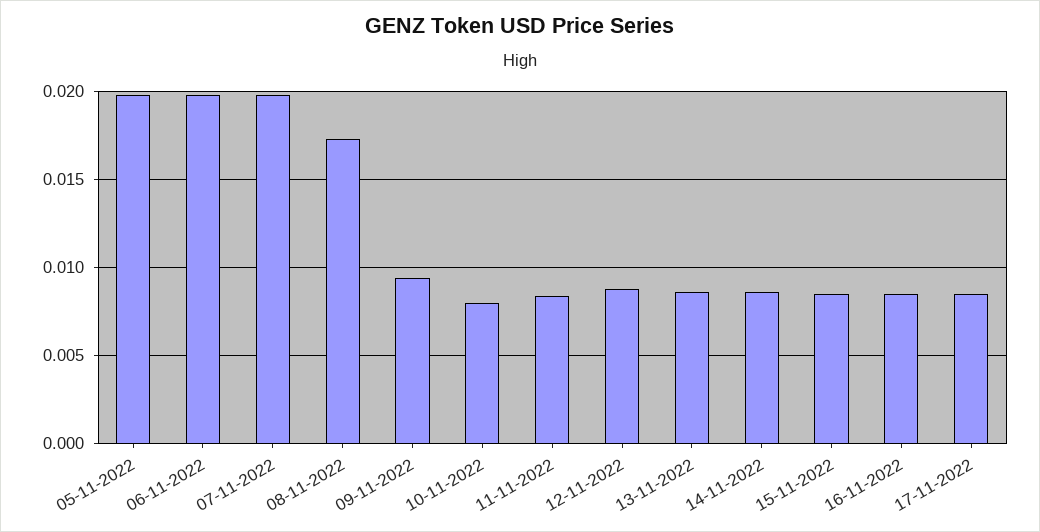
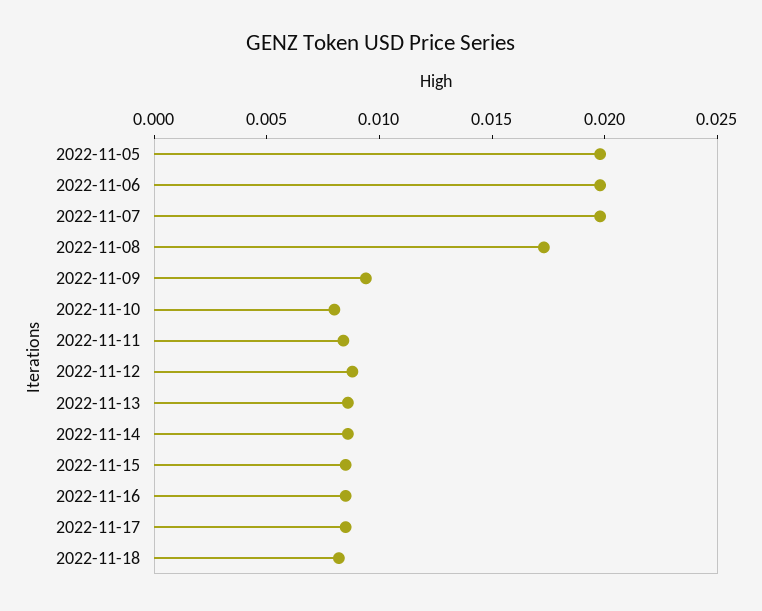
2022-11-18: none -> 0.008

